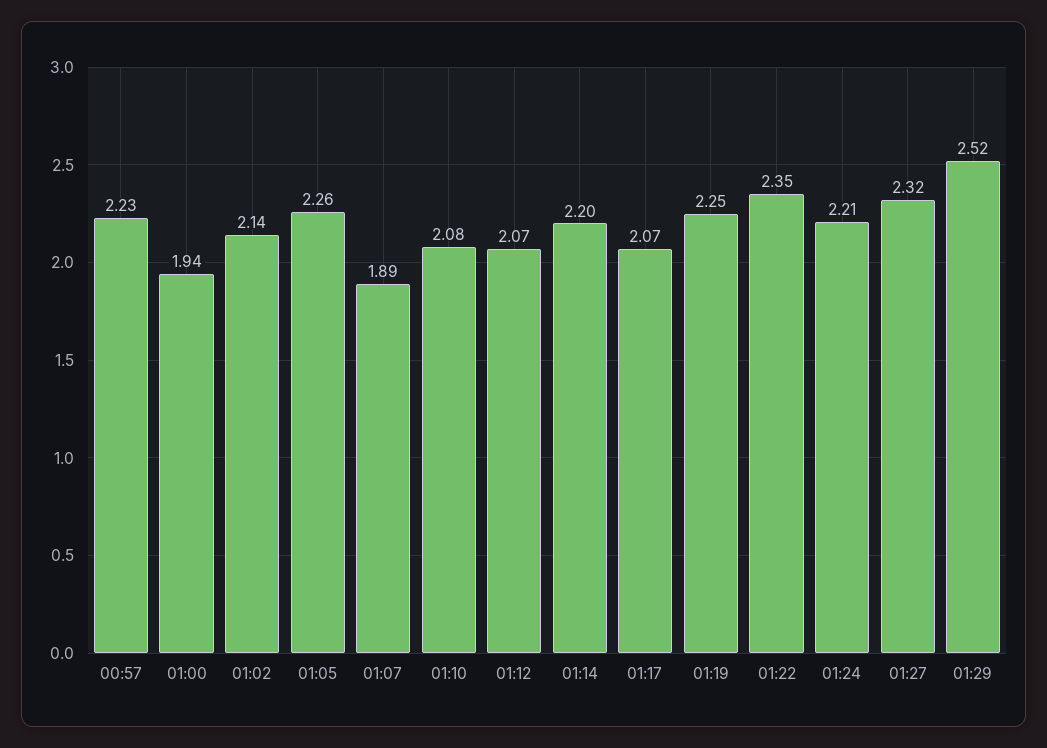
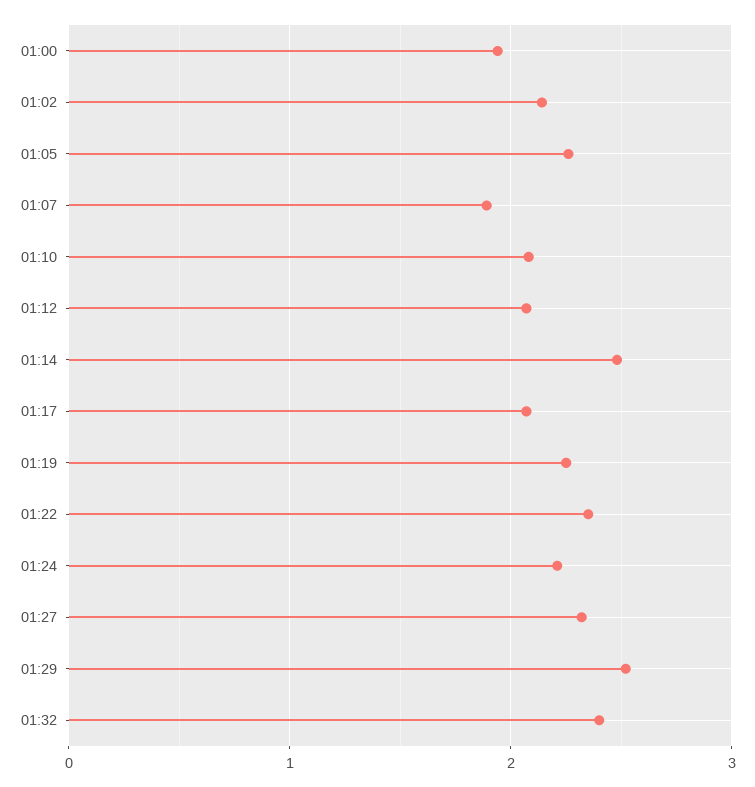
00:57: 2.23 -> none
01:14: 2.2 -> 2.5
01:32: none -> 2.4

